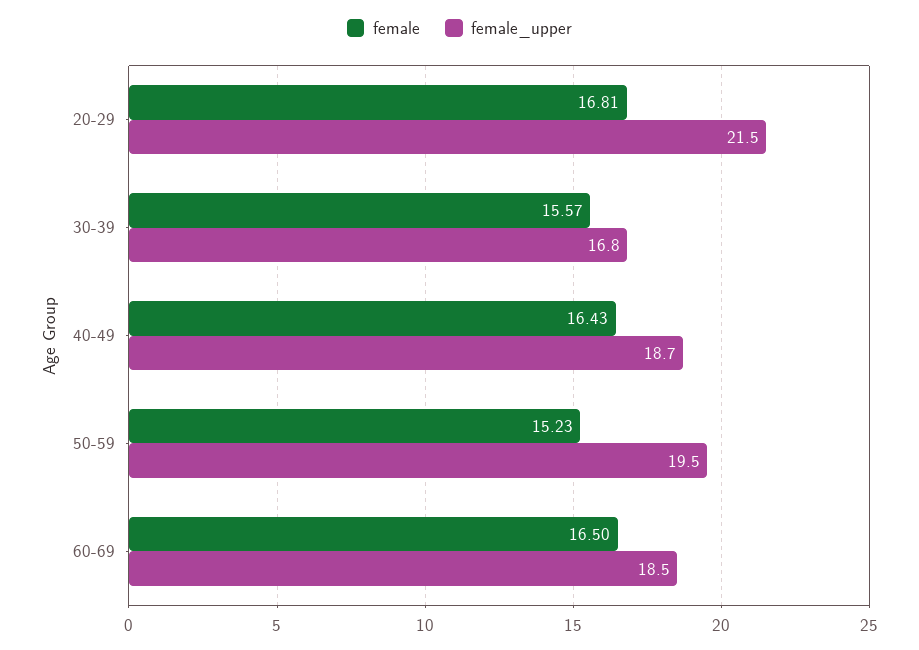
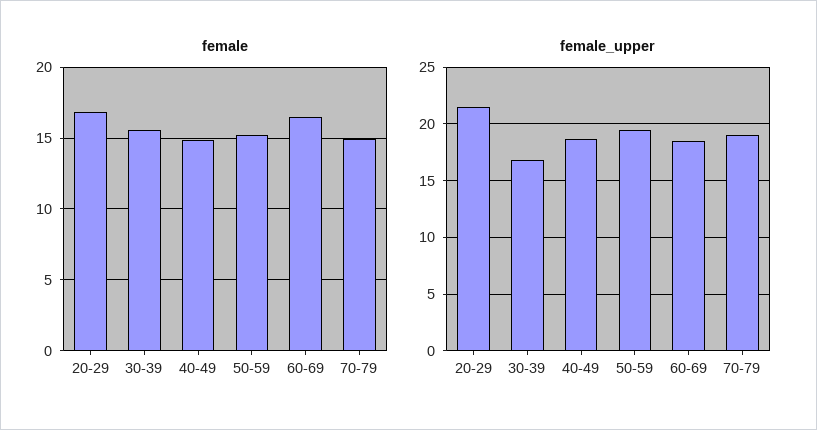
female, 40-49: 16.43 -> 15
female, 70-79: none -> 15
female_upper, 70-79: none -> 19

